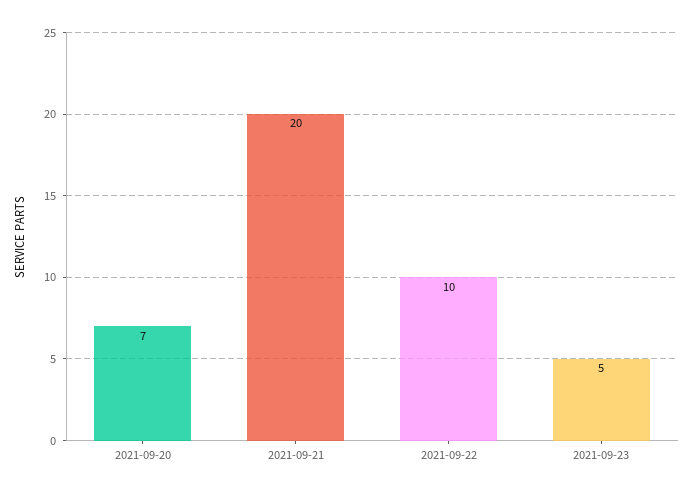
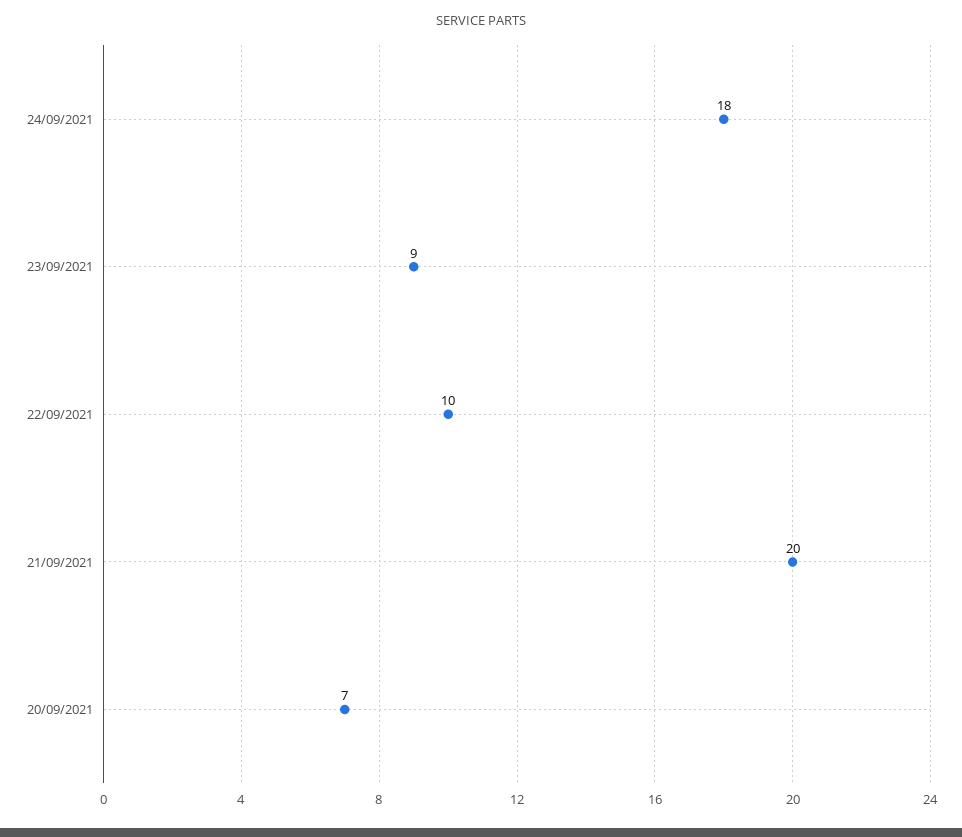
2021-09-23: 5 -> 9
24/09/2021: none -> 18

